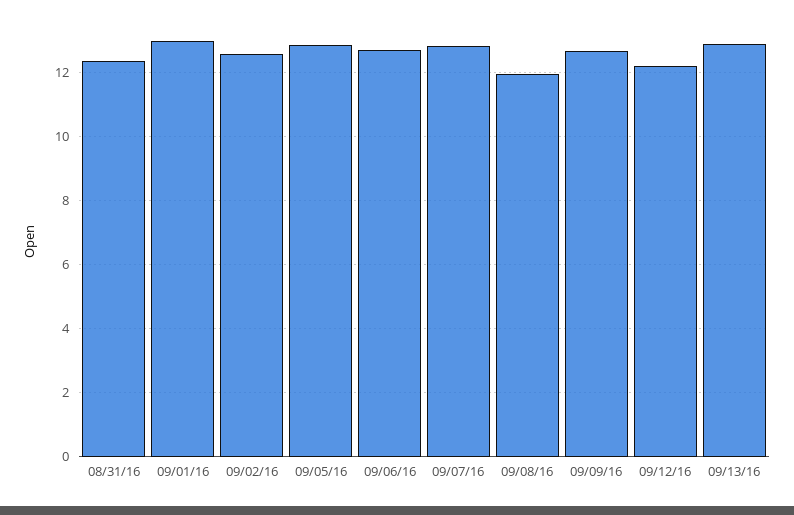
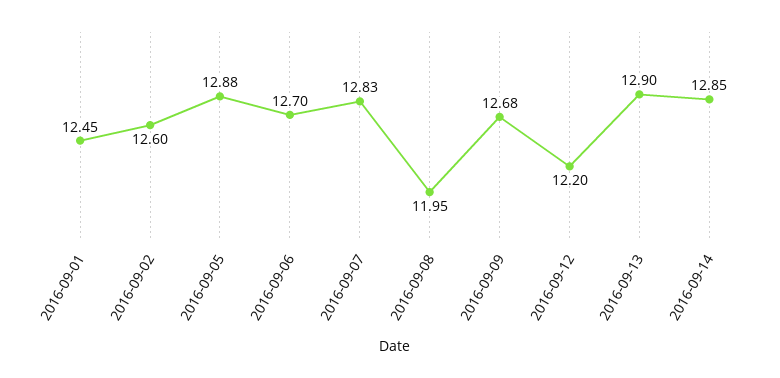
08/31/16: 12.4 -> none
09/01/16: 13 -> 12.45
2016-09-14: none -> 12.85

